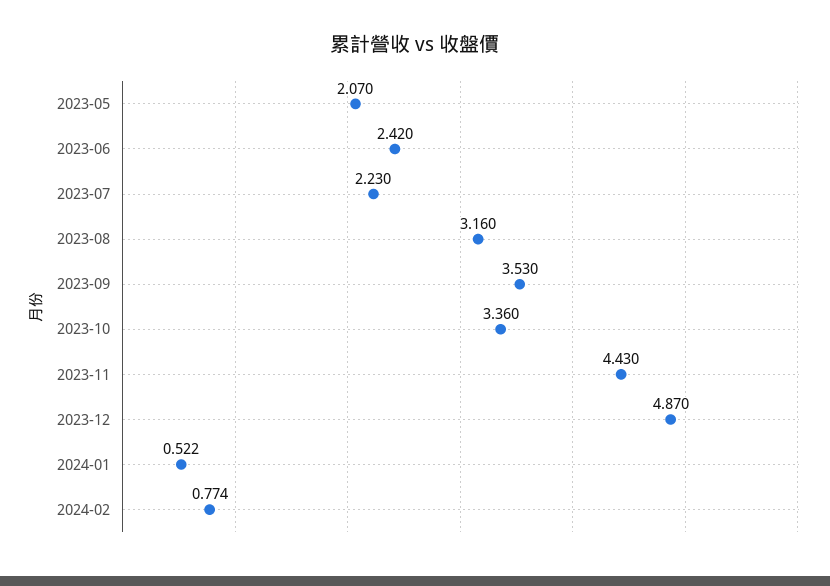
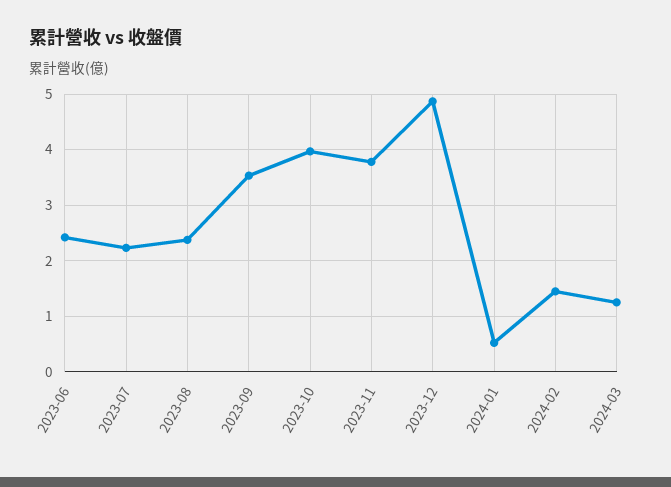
2023-05: 2.07 -> none
2023-08: 3.16 -> 2.4
2023-10: 3.36 -> 4
2023-11: 4.43 -> 3.8
2024-02: 0.774 -> 1.4
2024-03: none -> 1.2

